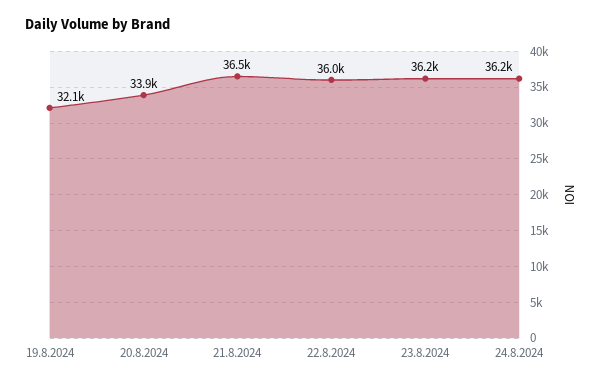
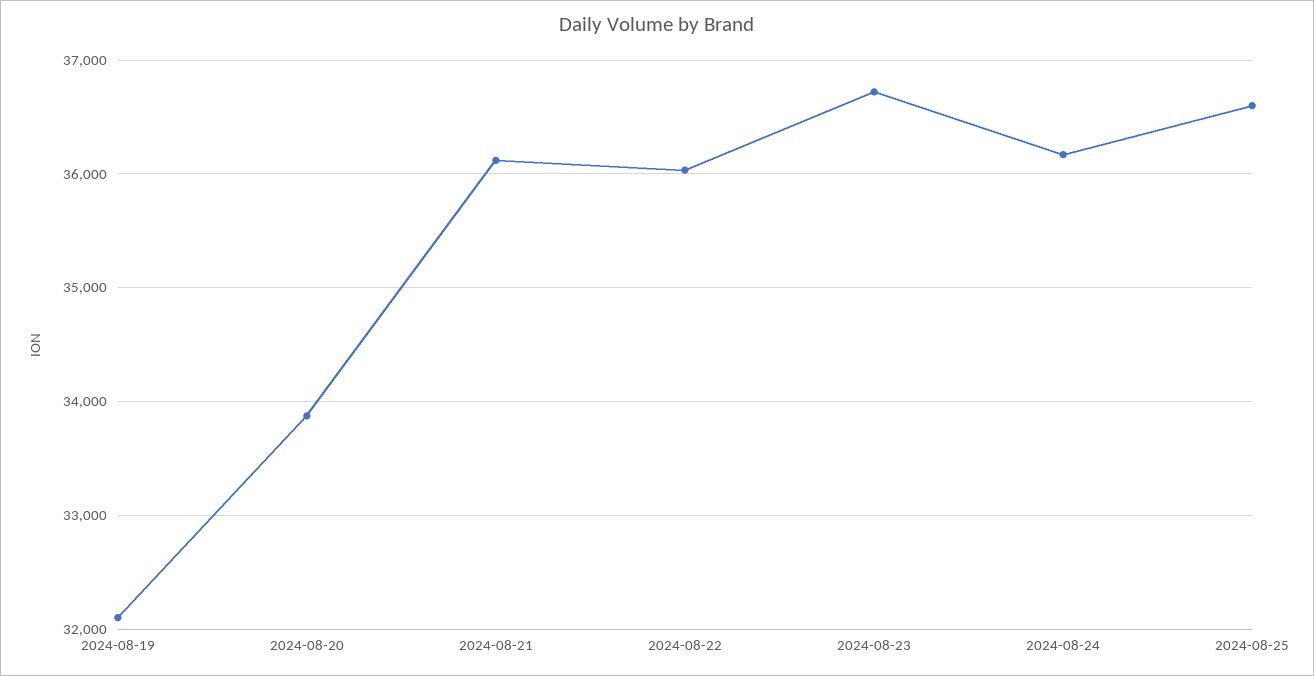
21.8.2024: 36500 -> 36100
23.8.2024: 36200 -> 36700
2024-08-25: none -> 36600

